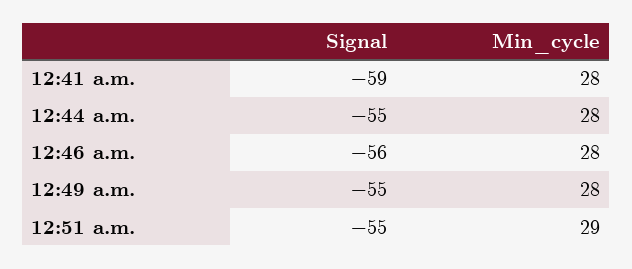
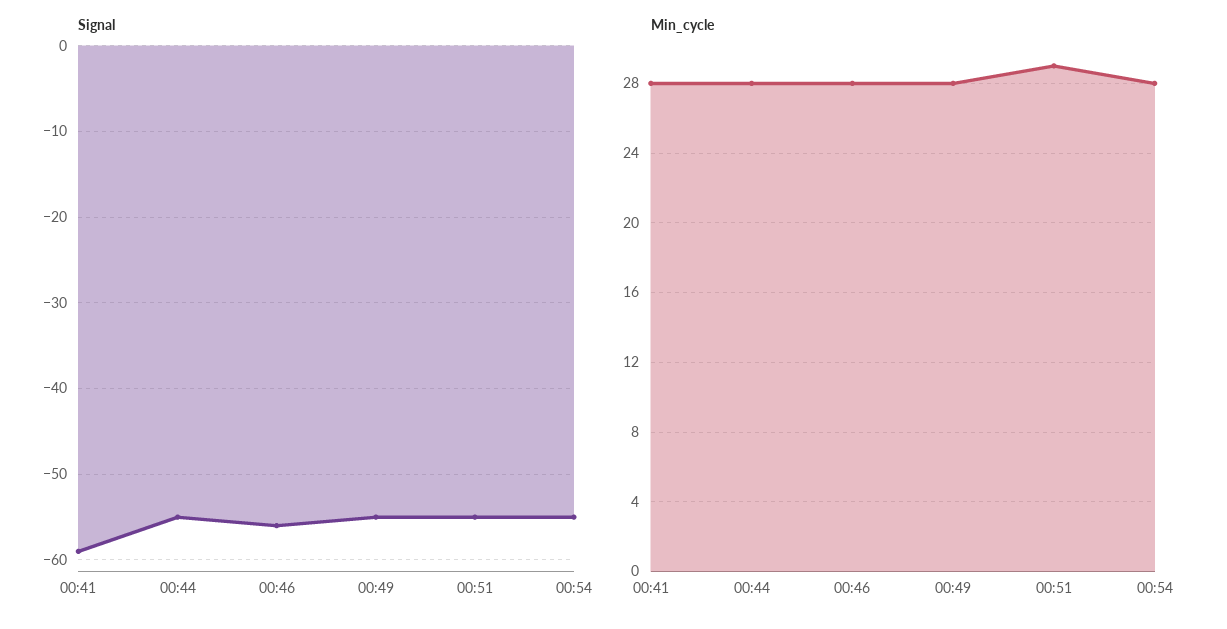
Signal, 00:54: none -> -55
Min_cycle, 00:54: none -> 28

